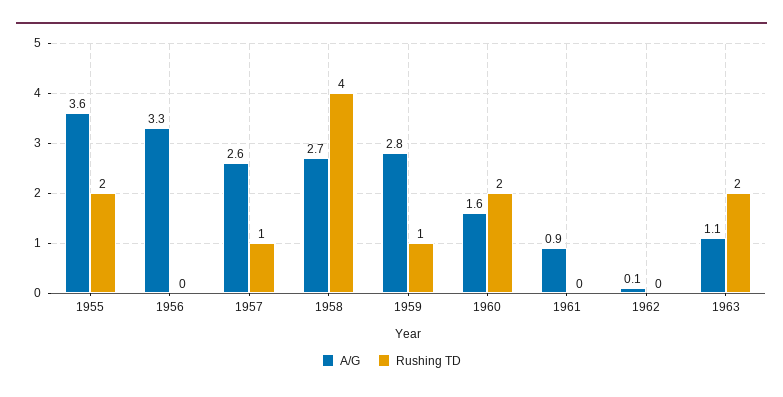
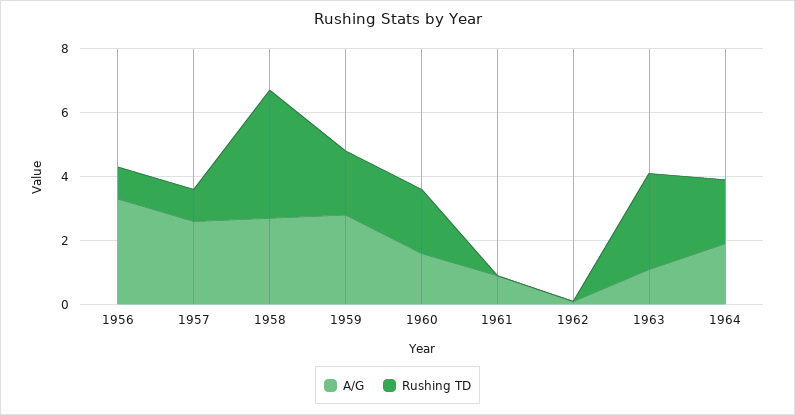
A/G, 1955: 3.6 -> none
Rushing TD, 1955: 2 -> none
Rushing TD, 1956: 0 -> 1
Rushing TD, 1959: 1 -> 2
Rushing TD, 1963: 2 -> 3
A/G, 1964: none -> 2
Rushing TD, 1964: none -> 2

